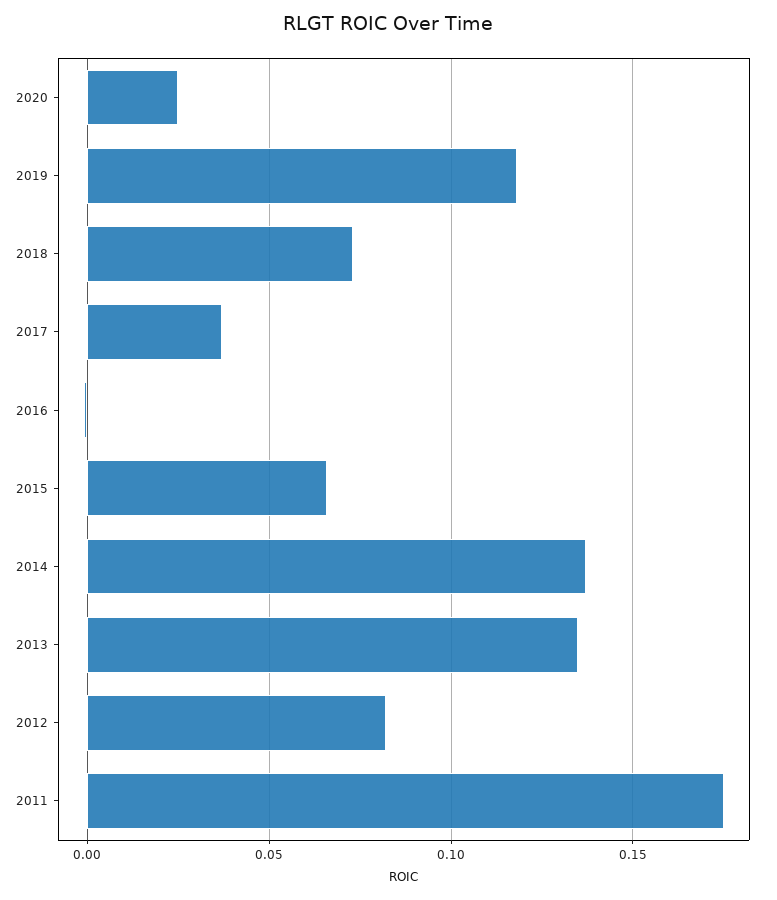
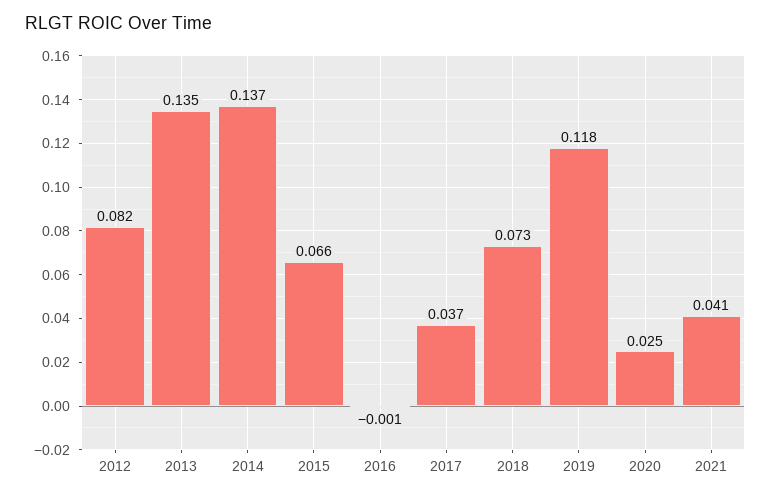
2011: 0.175 -> none
2021: none -> 0.041

